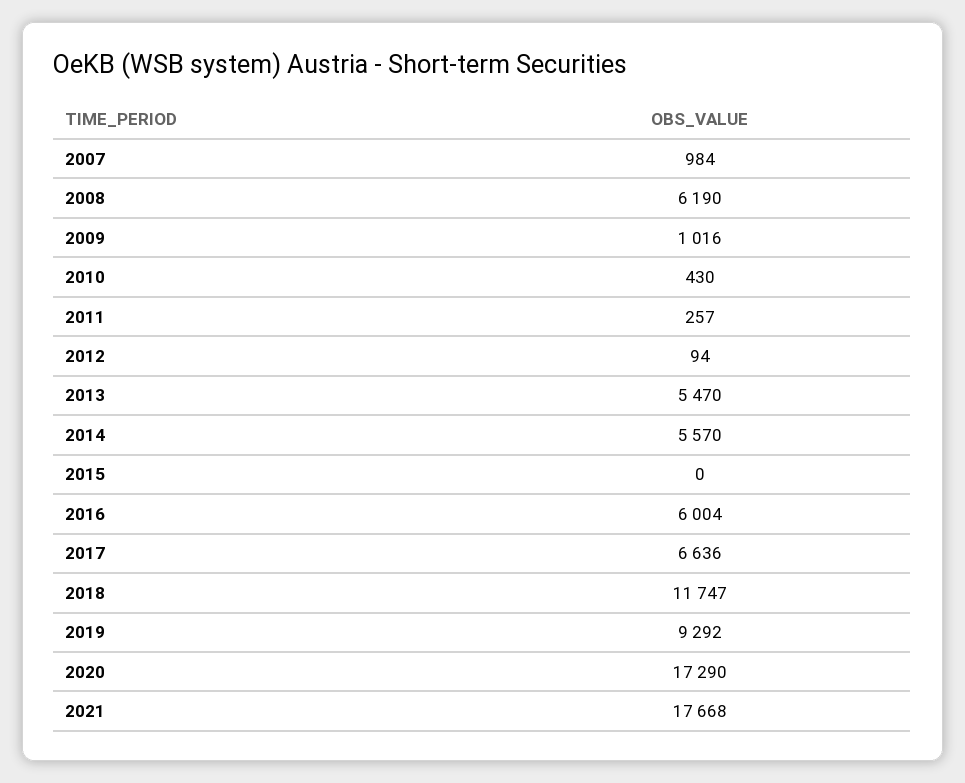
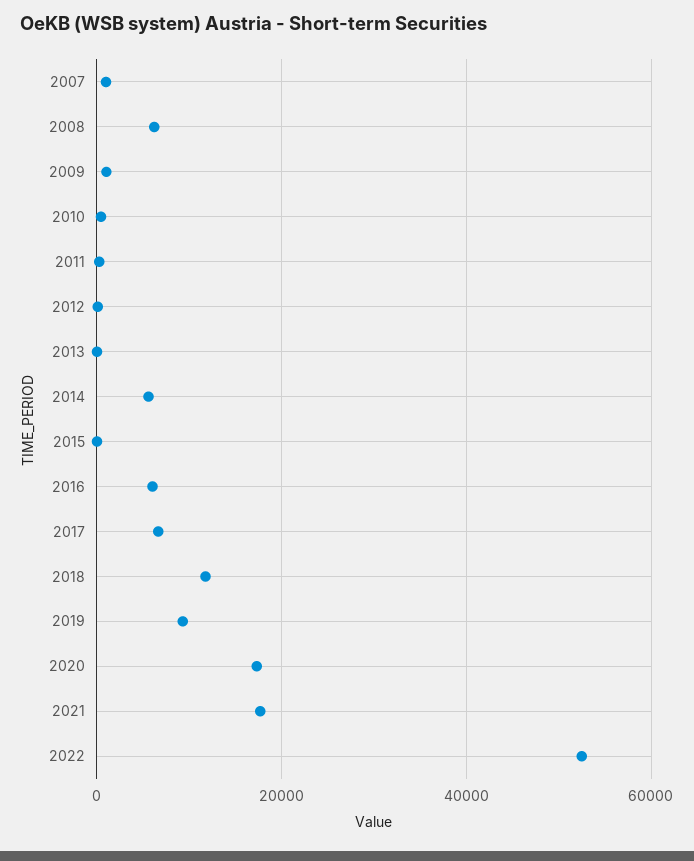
2013: 5470 -> 0
2022: none -> 52000

